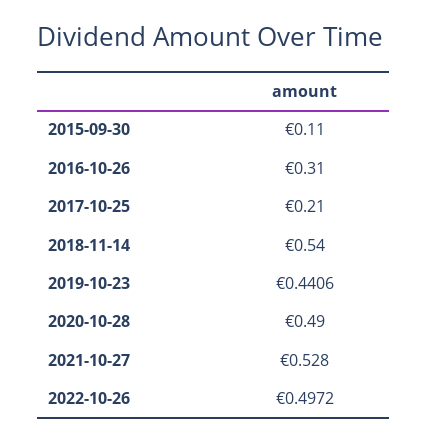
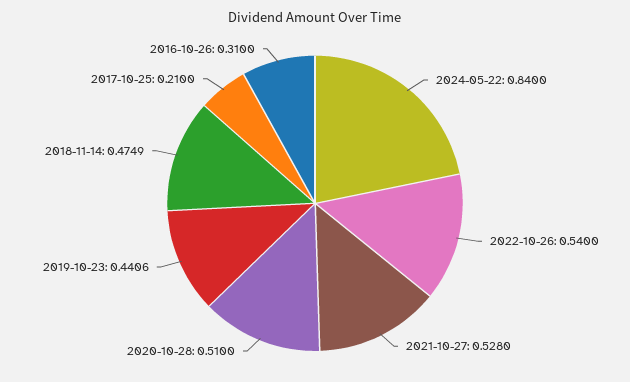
2015-09-30: 0.11 -> none
2018-11-14: 0.54 -> 0.4749
2020-10-28: 0.49 -> 0.51
2022-10-26: 0.4972 -> 0.54
2024-05-22: none -> 0.84

